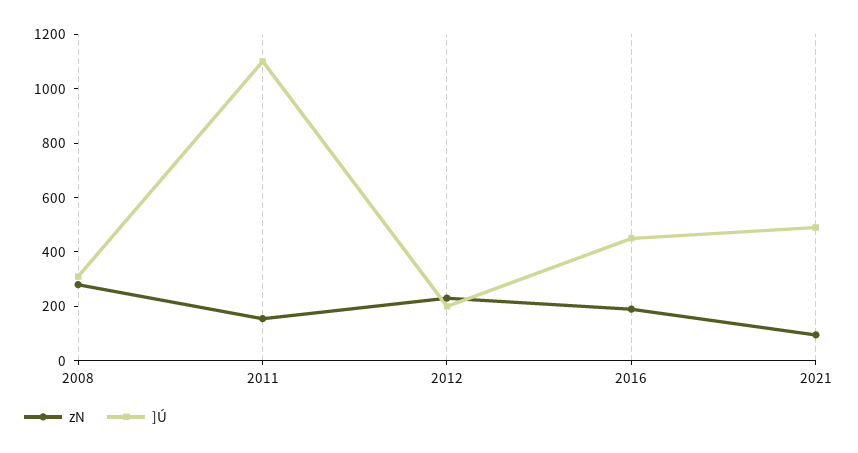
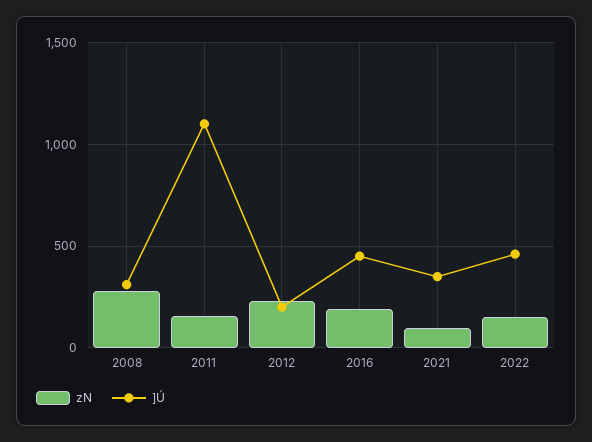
]Ú, 2021: 500 -> 350
zN, 2022: none -> 150
]Ú, 2022: none -> 450

